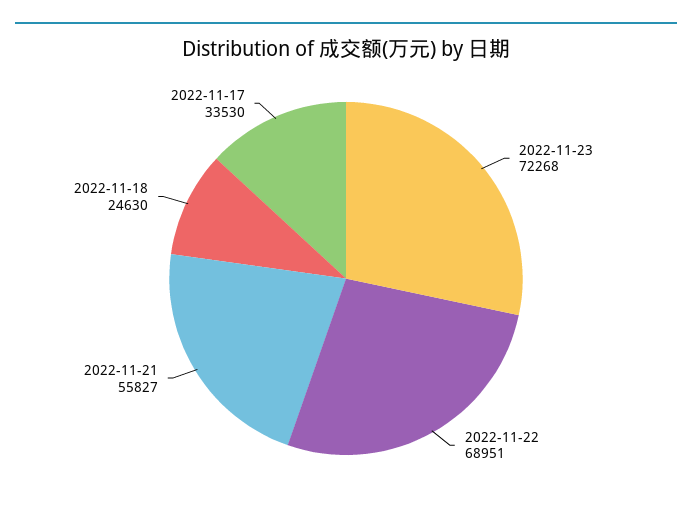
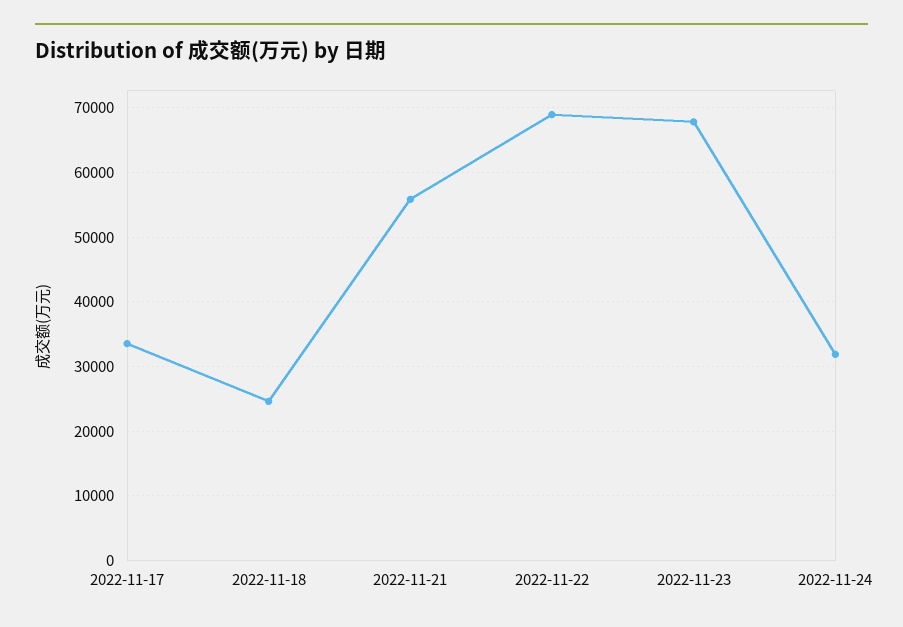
2022-11-23: 72268 -> 68000
2022-11-24: none -> 32000

